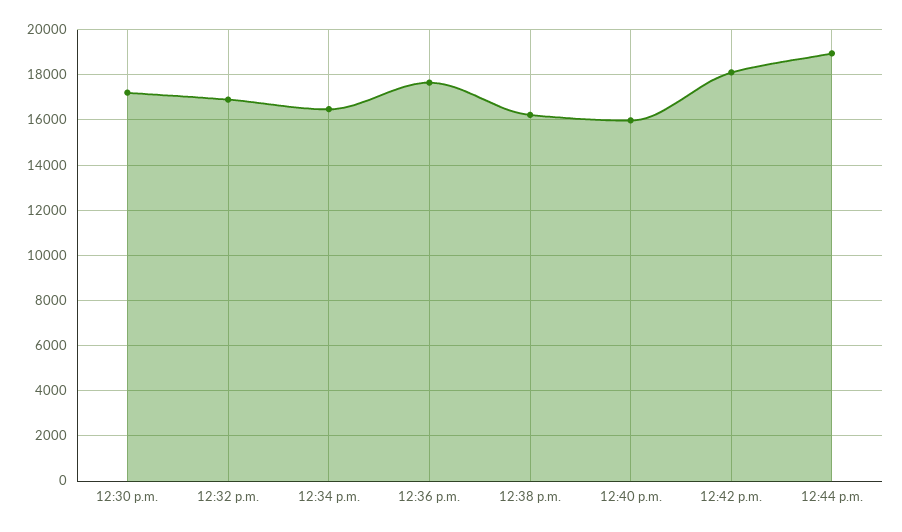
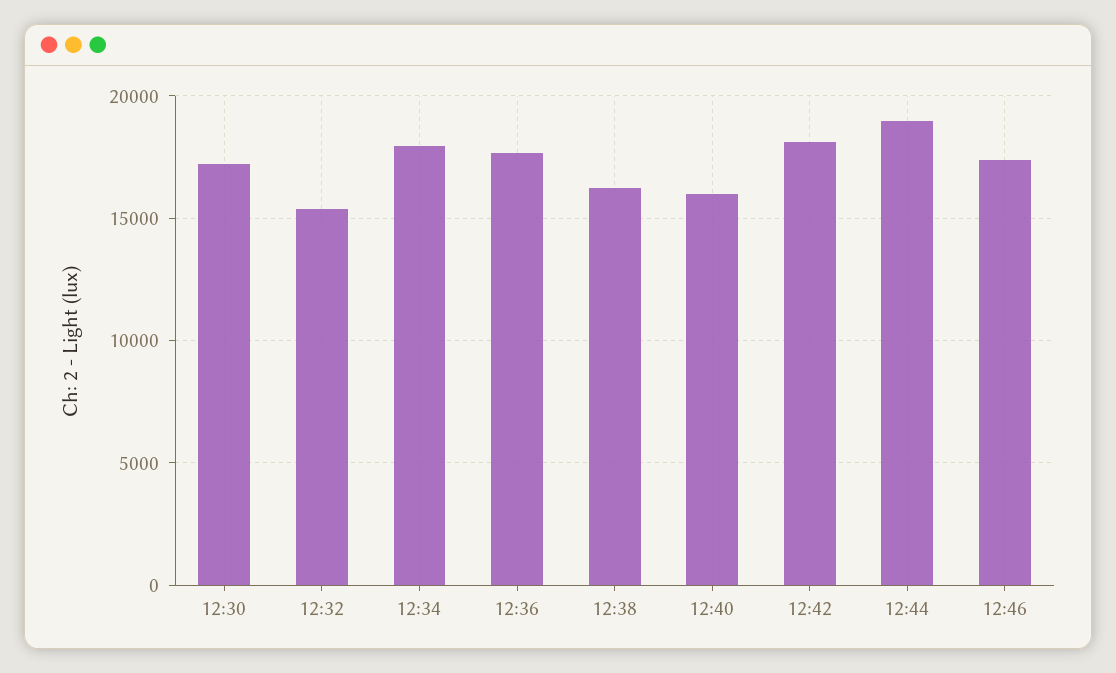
12:32 p.m.: 17000 -> 15500
12:34 p.m.: 16500 -> 18000
12:46: none -> 17500

